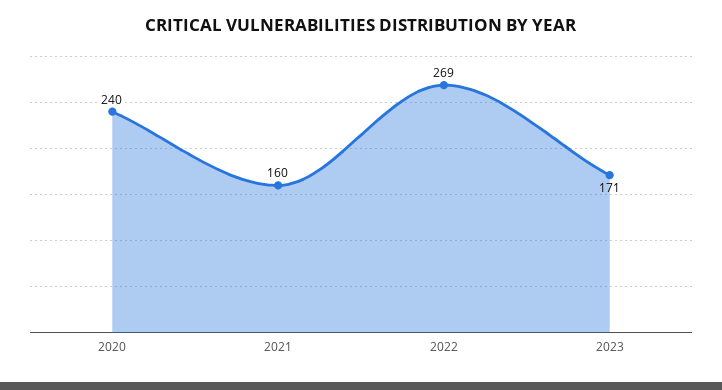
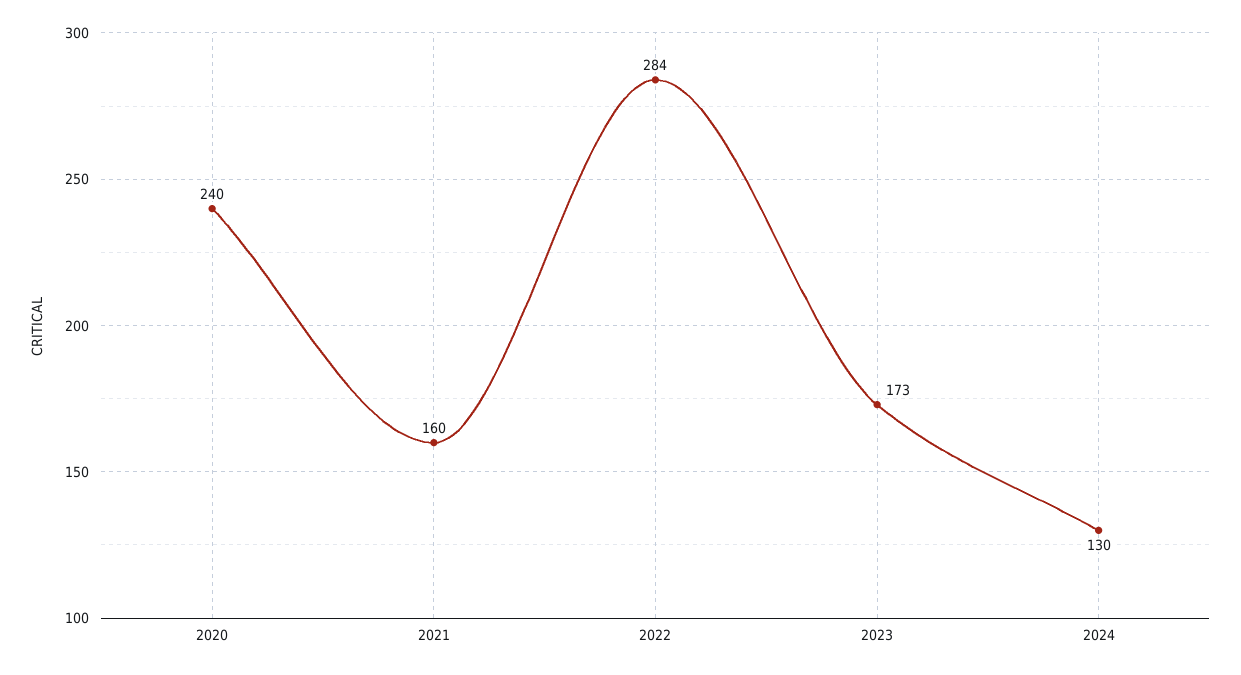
2022: 269 -> 284
2023: 171 -> 173
2024: none -> 130

